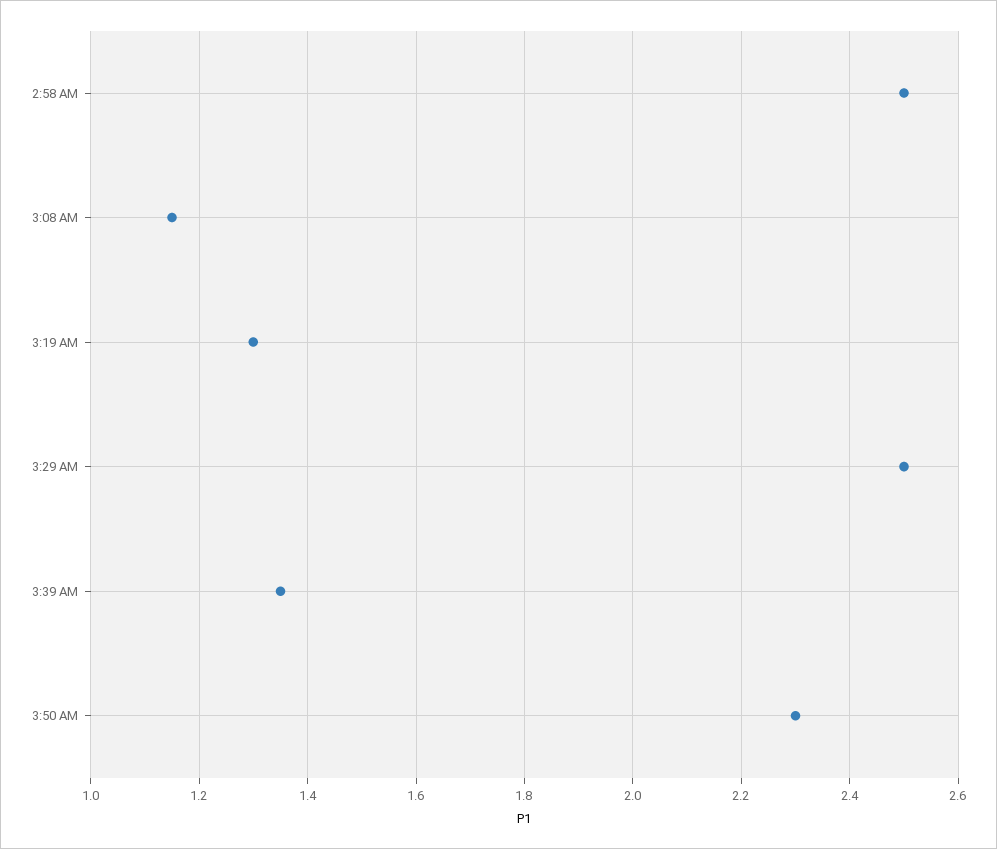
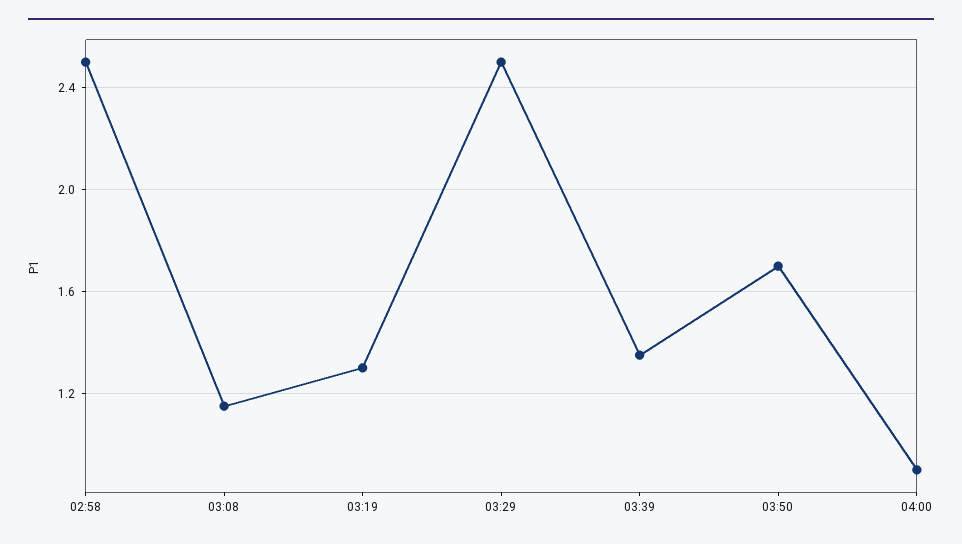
3:50 AM: 2.3 -> 1.7
04:00: none -> 0.9

